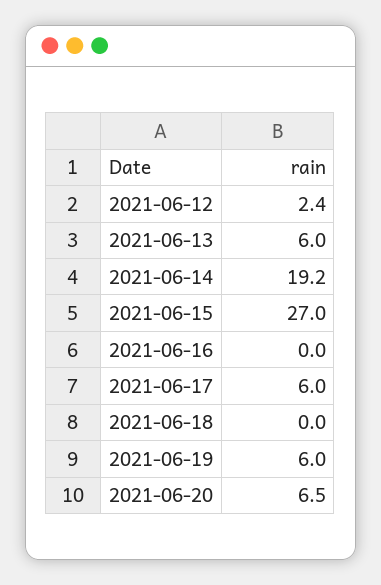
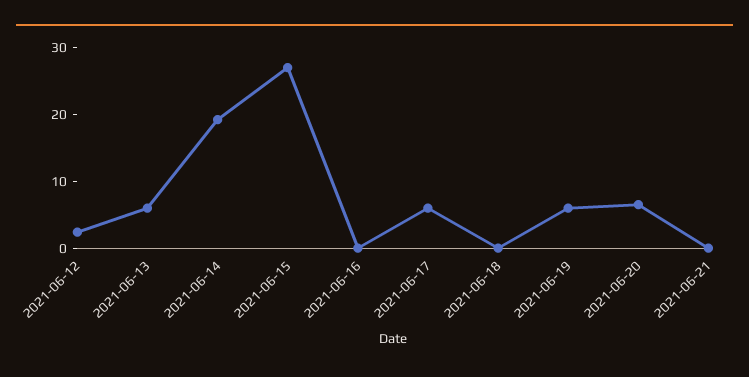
2021-06-21: none -> 0

